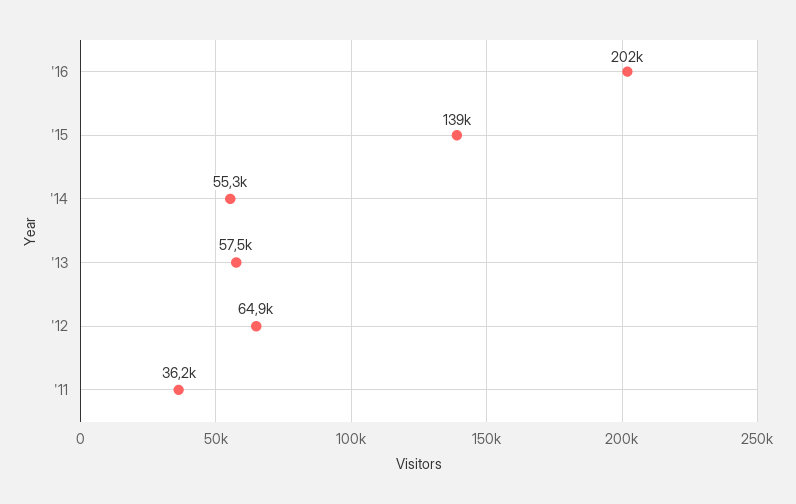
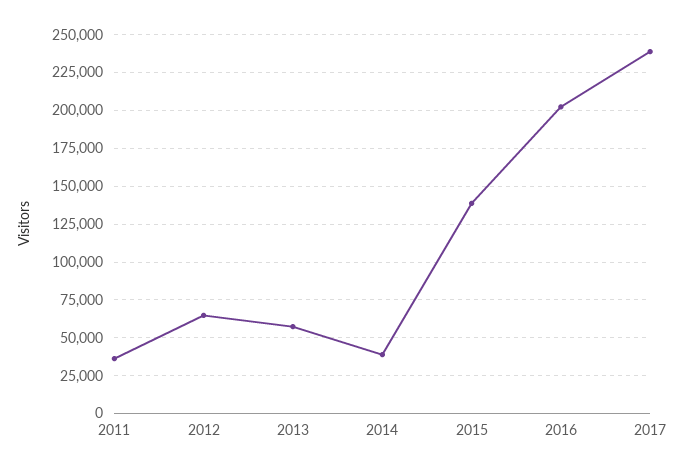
'14: 55300 -> 40000
2017: none -> 240000

